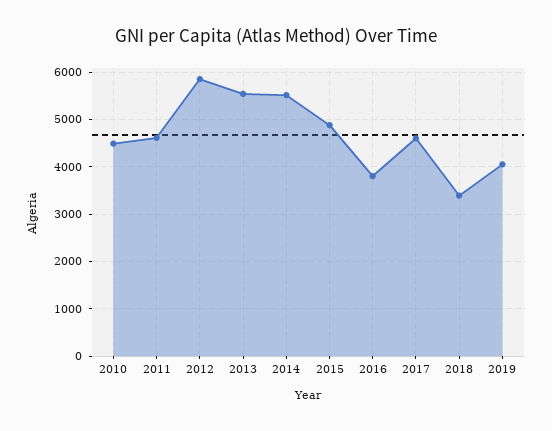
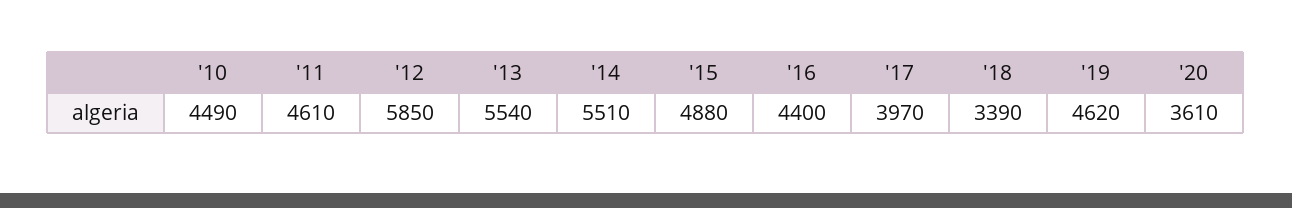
2016: 3800 -> 4400
2017: 4600 -> 3970
2019: 4000 -> 4620
'20: none -> 3610

